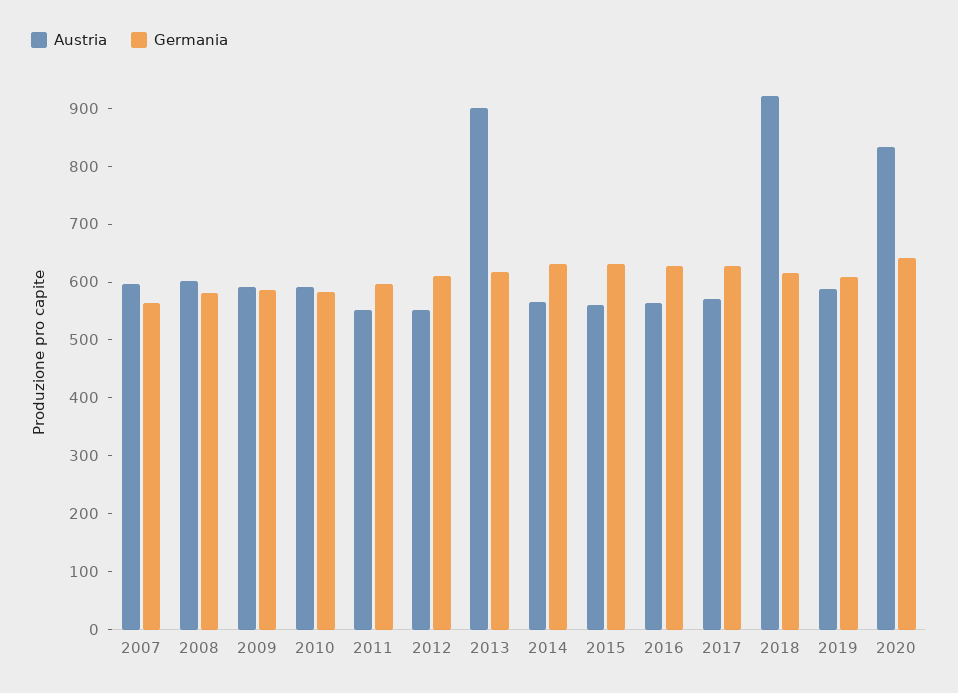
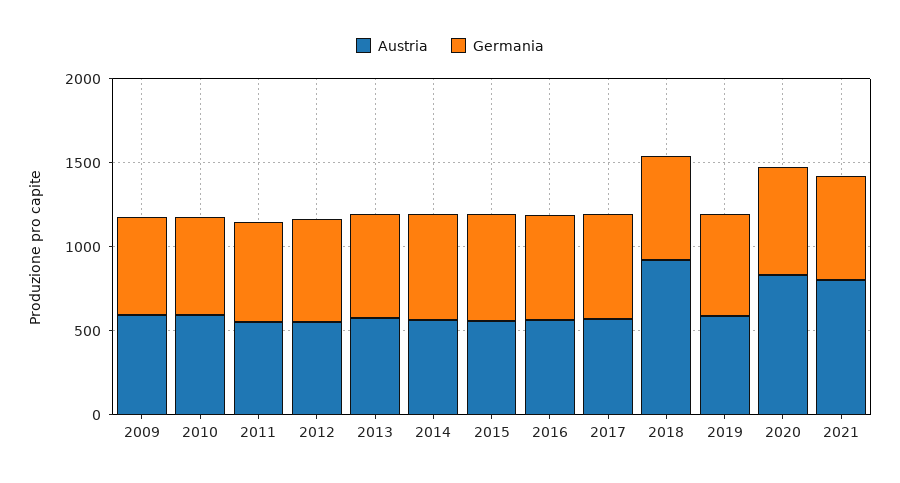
Austria, 2007: 600 -> none
Germania, 2007: 560 -> none
Austria, 2008: 600 -> none
Germania, 2008: 580 -> none
Austria, 2013: 900 -> 600
Austria, 2021: none -> 800
Germania, 2021: none -> 600

